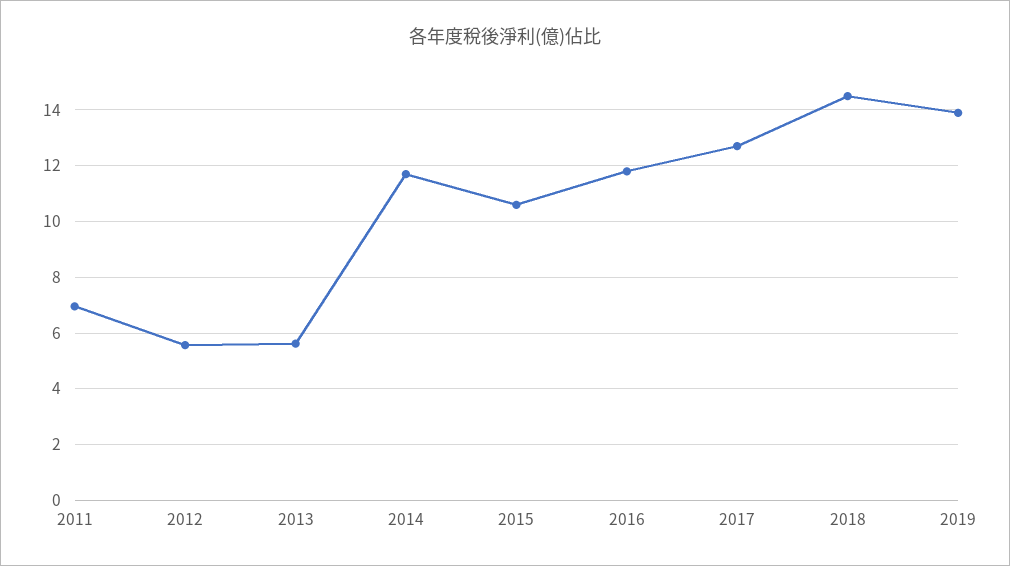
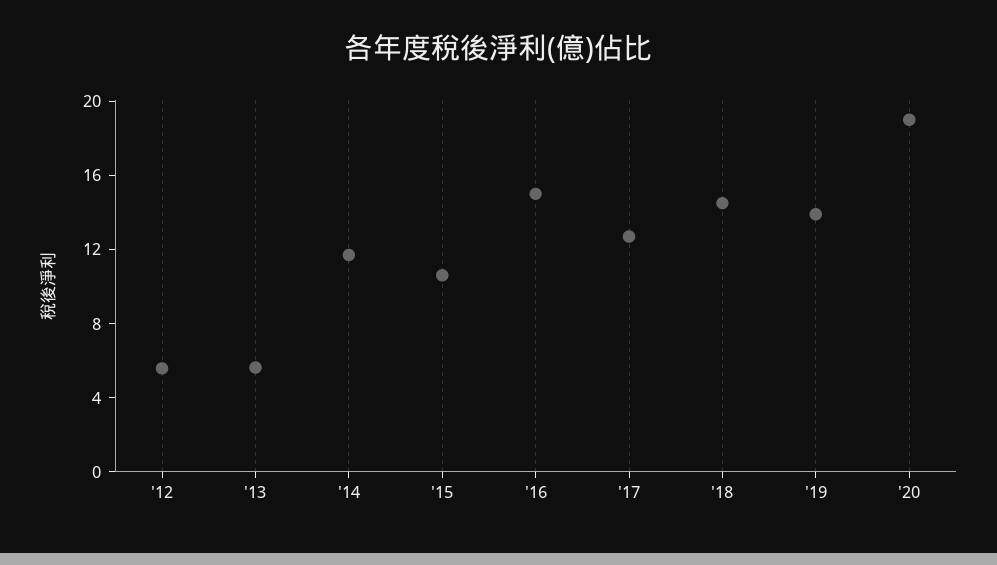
2011: 7 -> none
2016: 11.75 -> 15
'20: none -> 19

